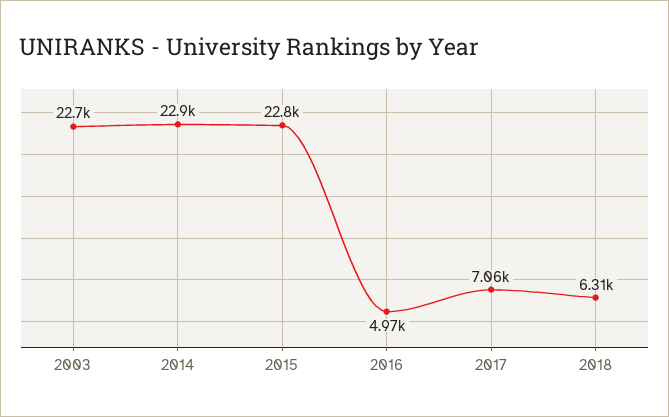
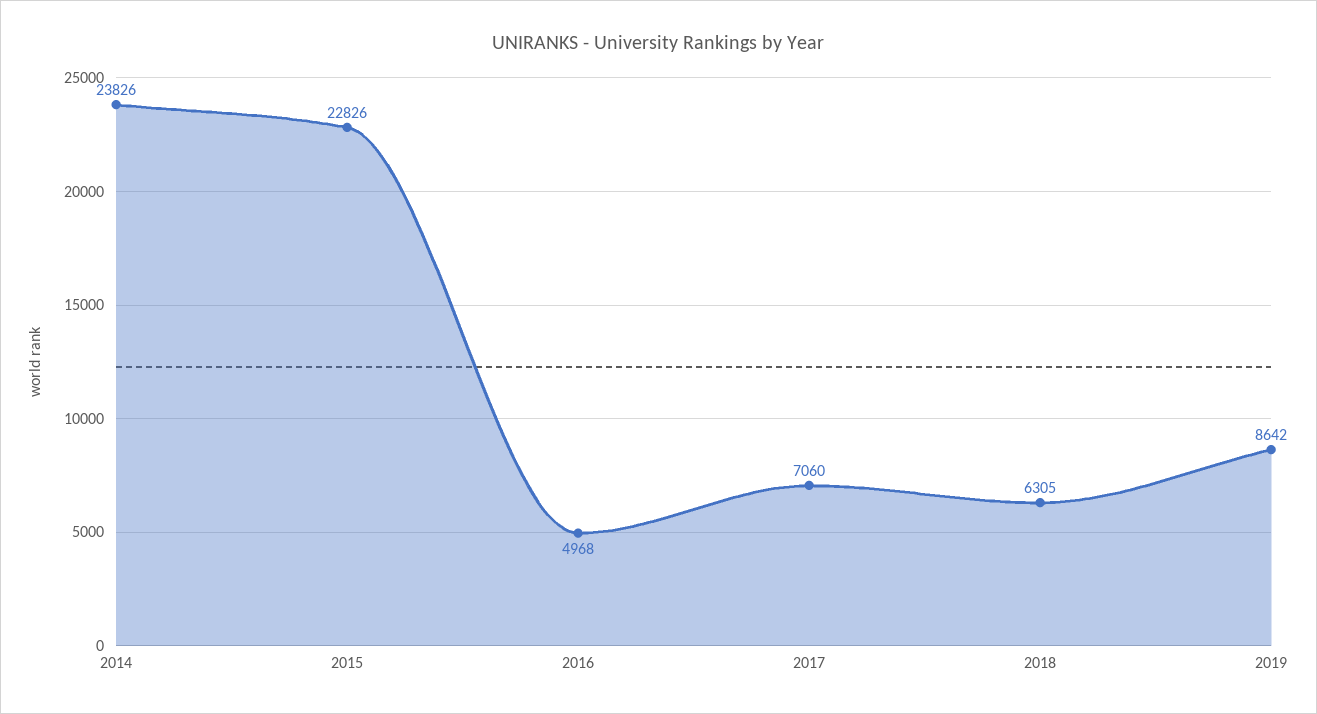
2003: 22700 -> none
2014: 22900 -> 23826
2019: none -> 8642

